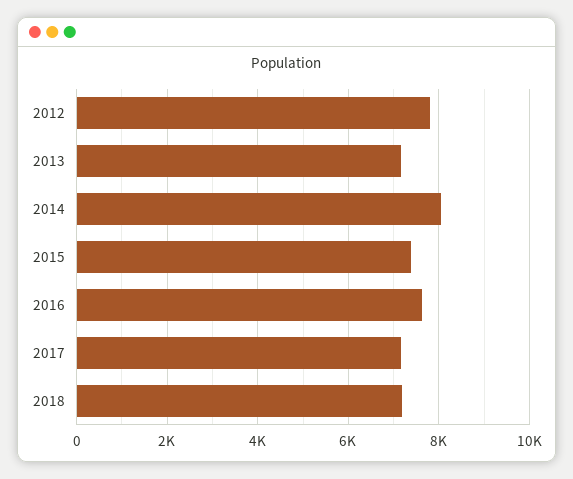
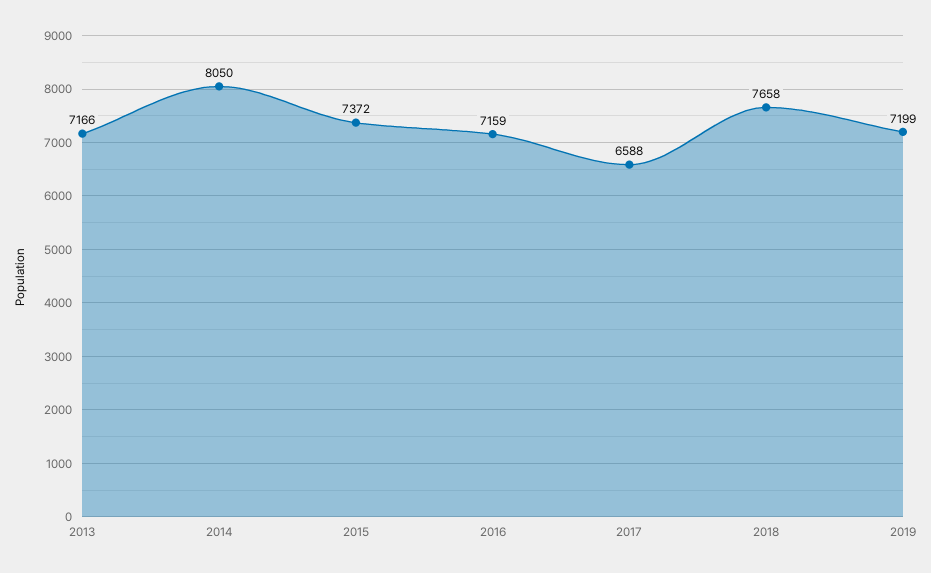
2012: 7800 -> none
2016: 7600 -> 7159
2017: 7200 -> 6588
2018: 7200 -> 7658
2019: none -> 7199

